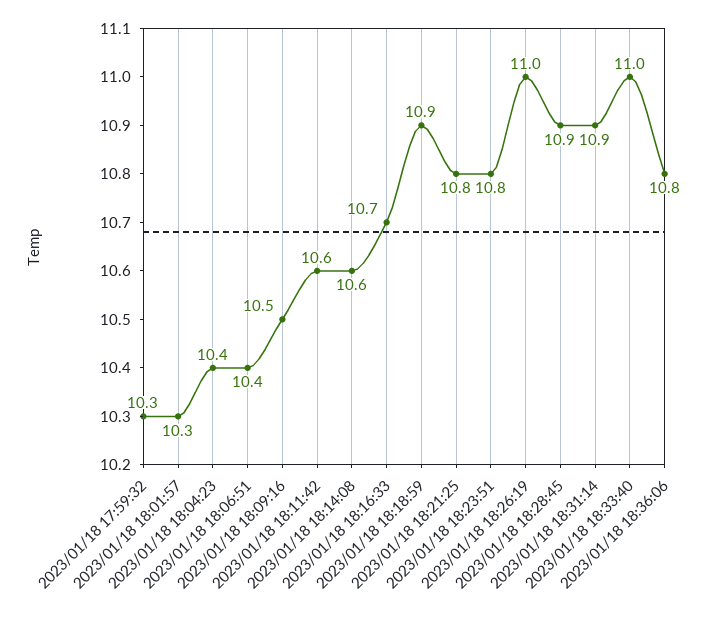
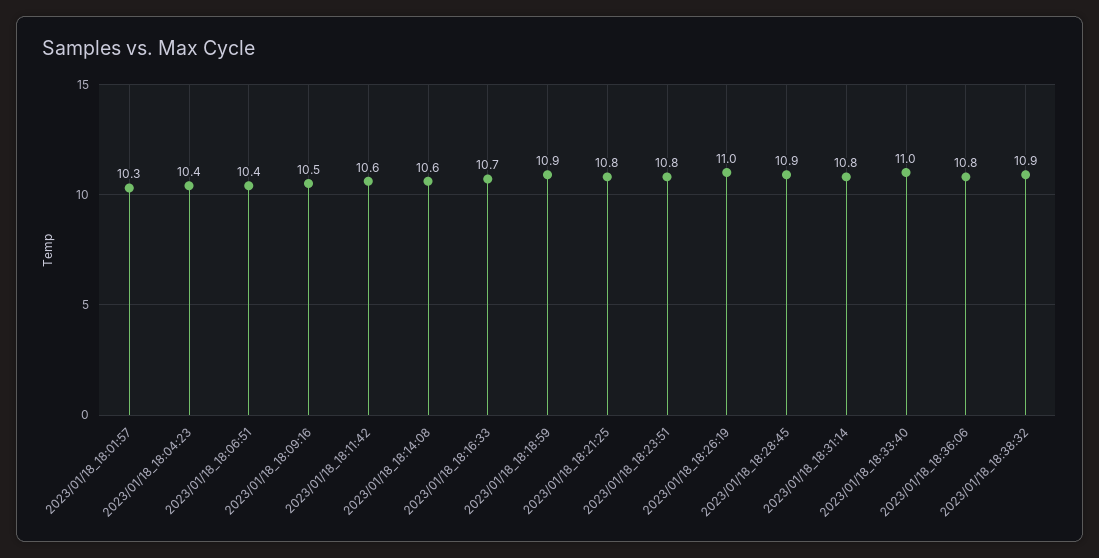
2023/01/18 17:59:32: 10.3 -> none
2023/01/18 18:31:14: 10.9 -> 10.8
2023/01/18_18:38:32: none -> 10.9

